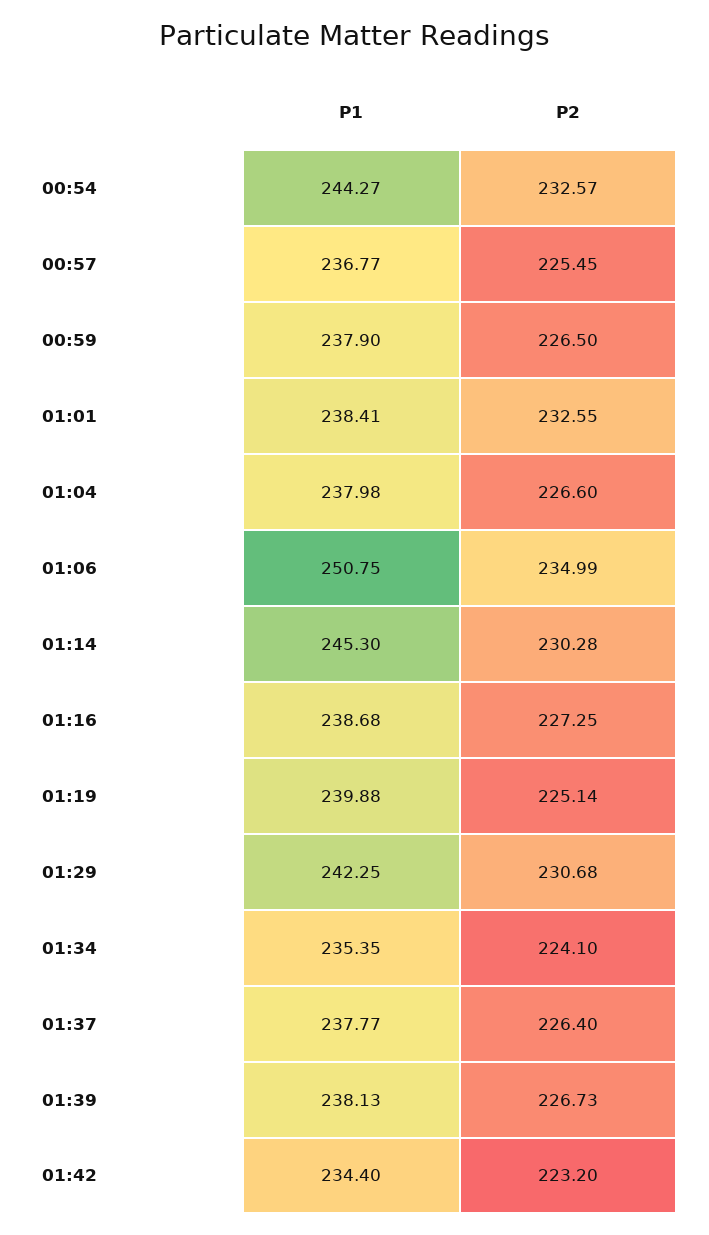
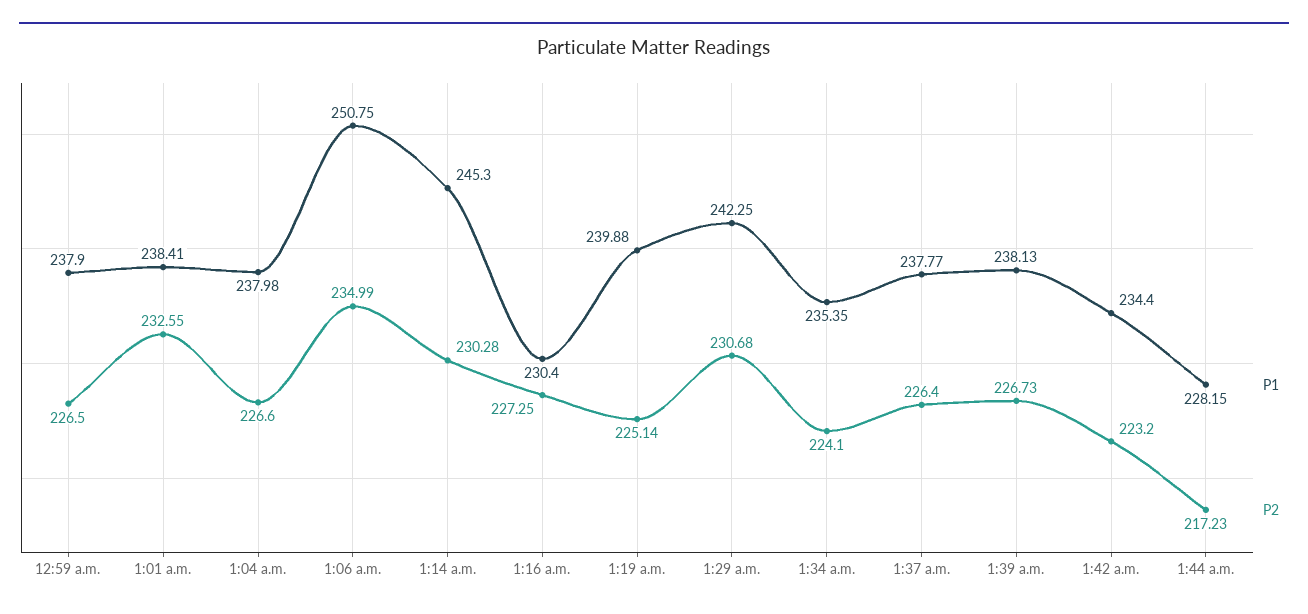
P1, 00:54: 244.27 -> none
P2, 00:54: 232.57 -> none
P1, 00:57: 236.77 -> none
P2, 00:57: 225.45 -> none
P1, 01:16: 238.68 -> 230.4
P1, 1:44 a.m.: none -> 228.15
P2, 1:44 a.m.: none -> 217.23

